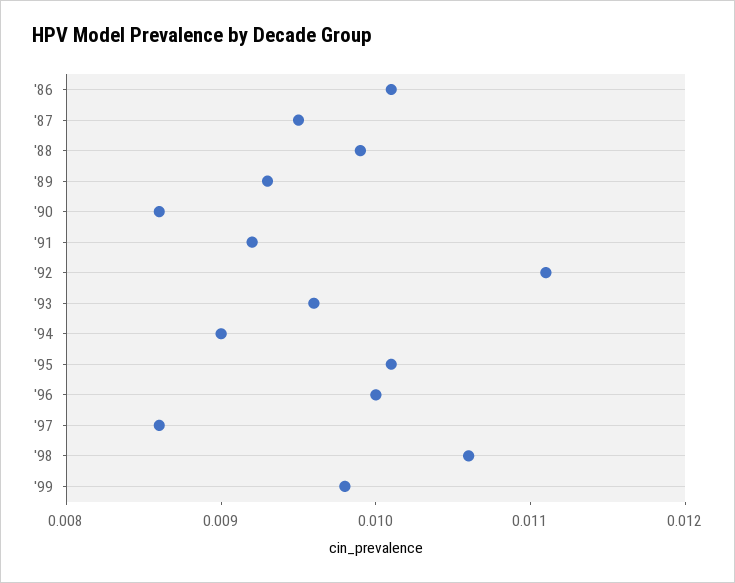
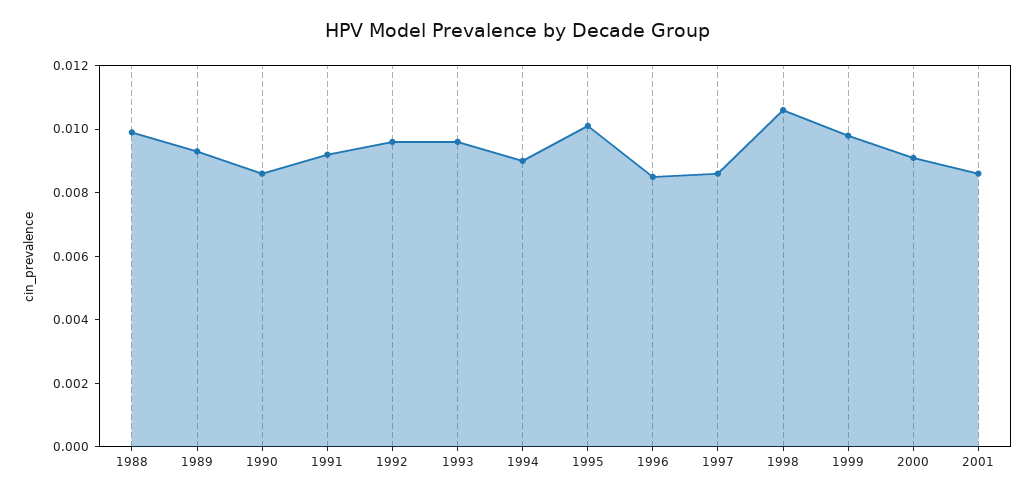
'86: 0.0101 -> none
'87: 0.0095 -> none
'92: 0.0111 -> 0.0095
'96: 0.01 -> 0.0085
2000: none -> 0.009
2001: none -> 0.0085

